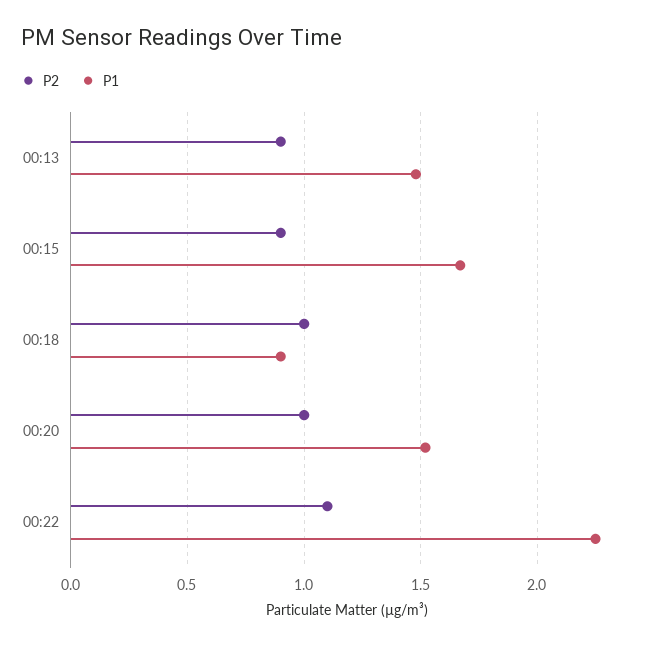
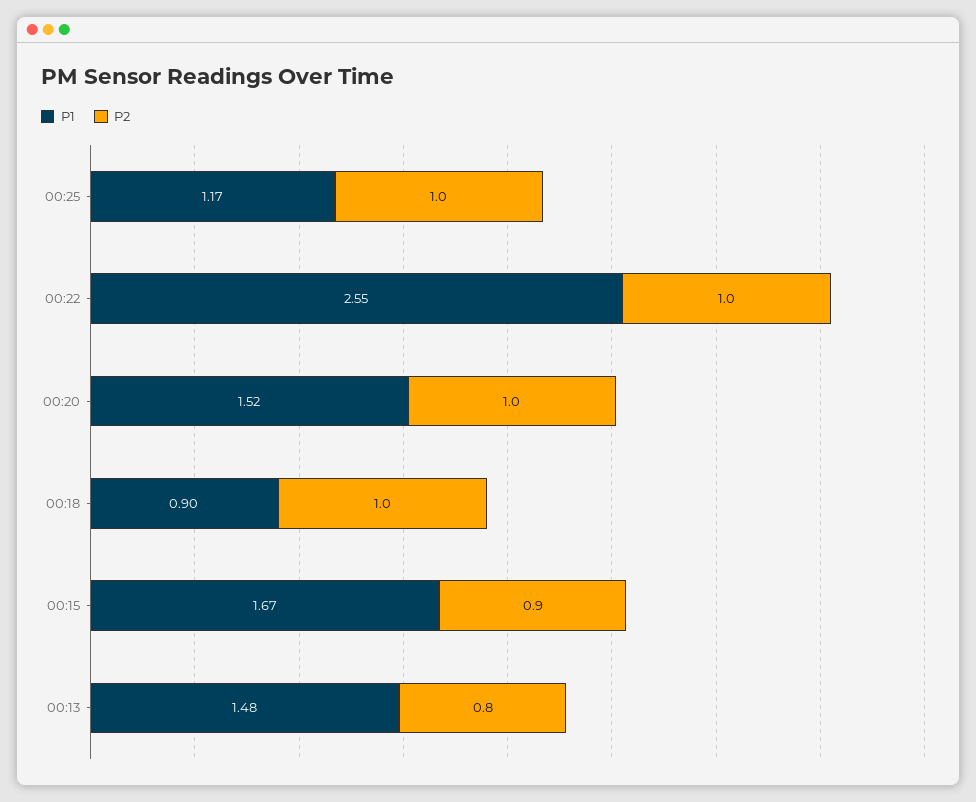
P2, 00:13: 0.9 -> 0.8
P2, 00:22: 1.1 -> 1
P1, 00:22: 2.25 -> 2.55
P1, 00:25: none -> 1.17
P2, 00:25: none -> 1

